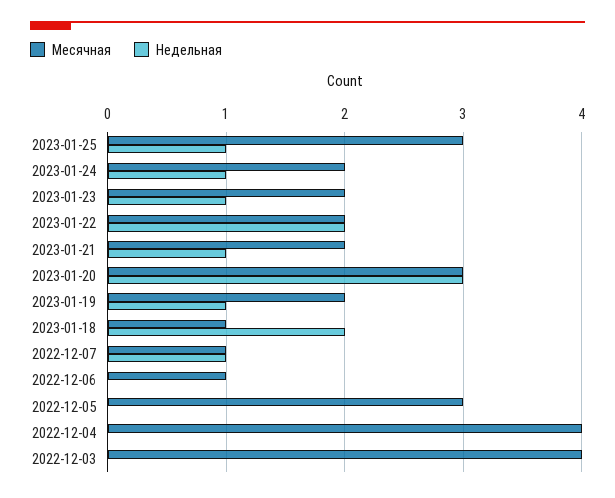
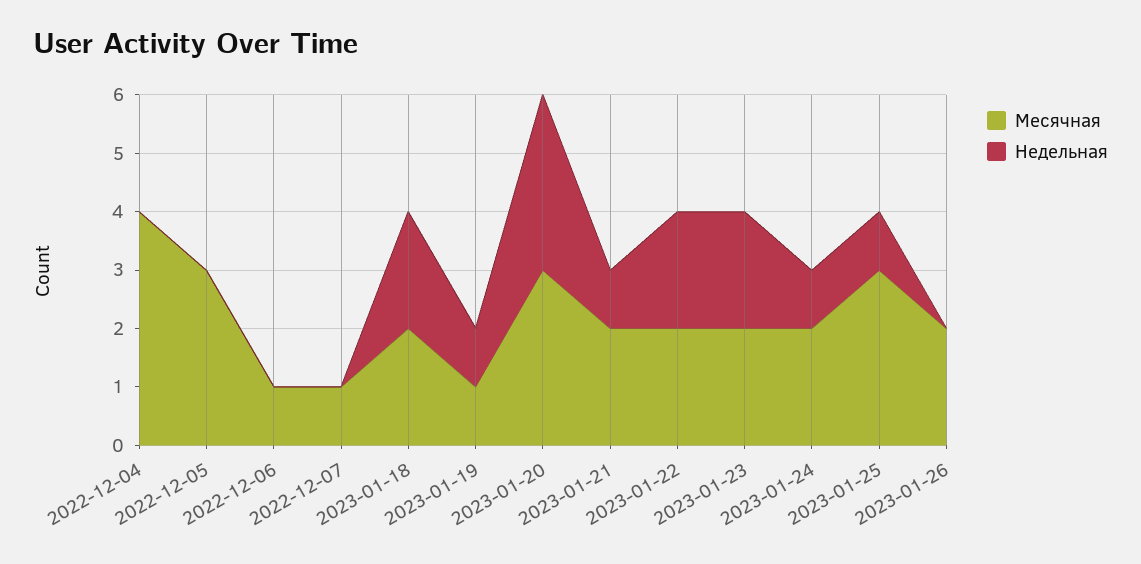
Недельная, 2023-01-23: 1 -> 2
Месячная, 2023-01-19: 2 -> 1
Месячная, 2023-01-18: 1 -> 2
Недельная, 2022-12-07: 1 -> 0
Месячная, 2022-12-03: 4 -> none
Недельная, 2022-12-03: 0 -> none
Месячная, 2023-01-26: none -> 2
Недельная, 2023-01-26: none -> 0

